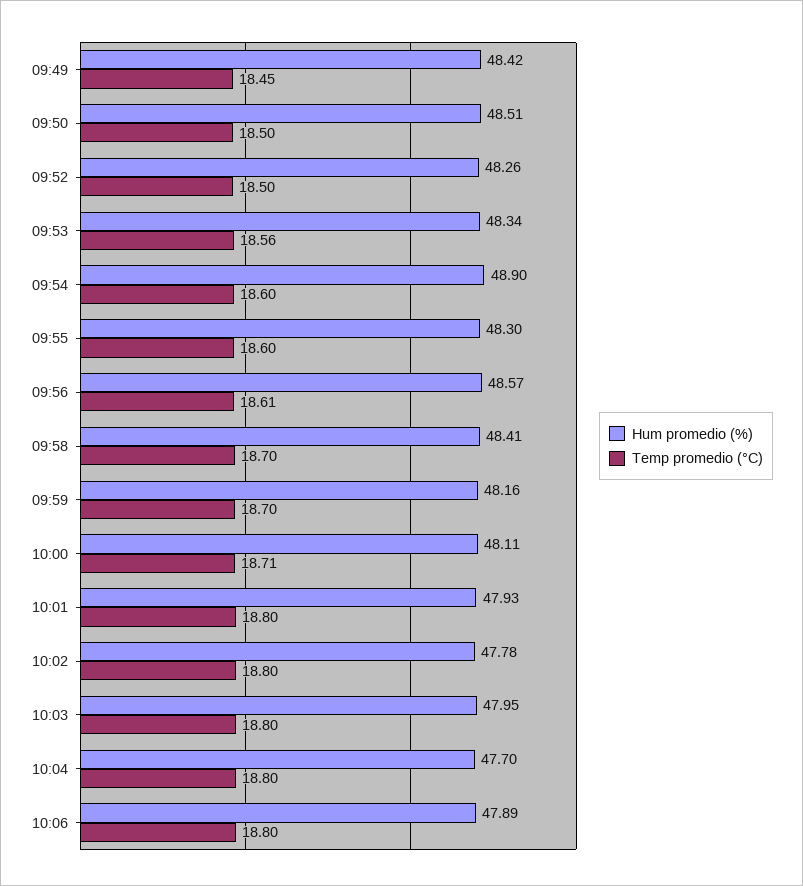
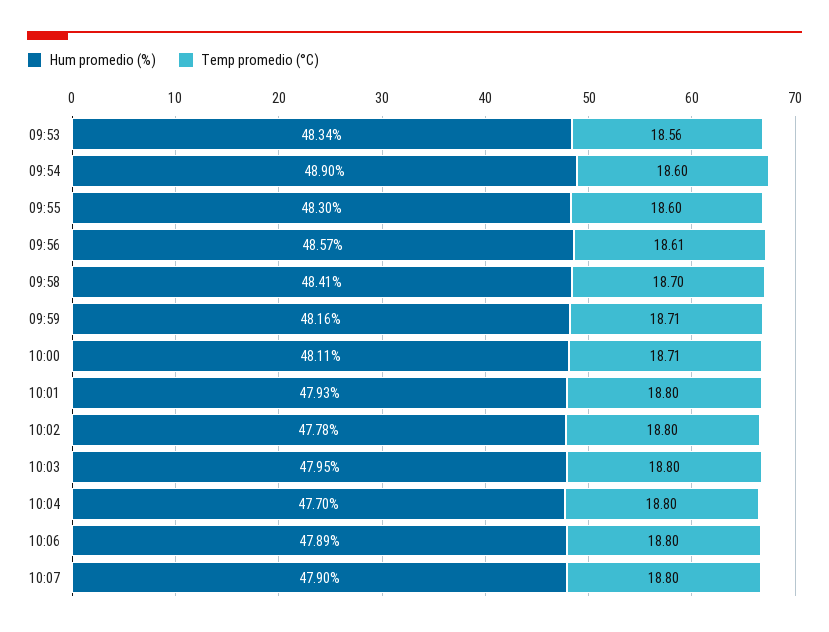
Hum promedio (%), 09:49: 48.42 -> none
Temp promedio (°C), 09:49: 18.45 -> none
Hum promedio (%), 09:50: 48.51 -> none
Temp promedio (°C), 09:50: 18.5 -> none
Hum promedio (%), 09:52: 48.26 -> none
Temp promedio (°C), 09:52: 18.5 -> none
Temp promedio (°C), 09:59: 18.7 -> 18.71
Hum promedio (%), 10:07: none -> 47.9
Temp promedio (°C), 10:07: none -> 18.8

